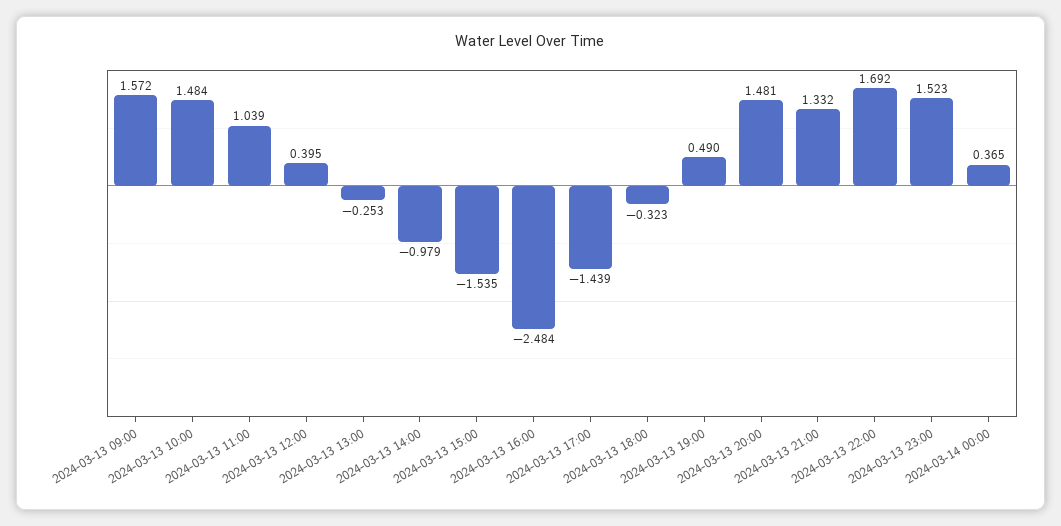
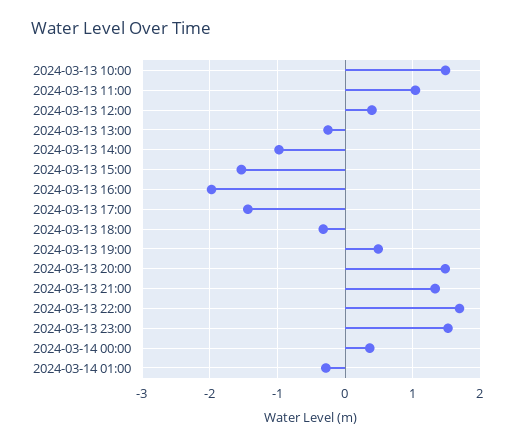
2024-03-13 09:00: 1.572 -> none
2024-03-13 16:00: -2.484 -> -2
2024-03-14 01:00: none -> -0.3

